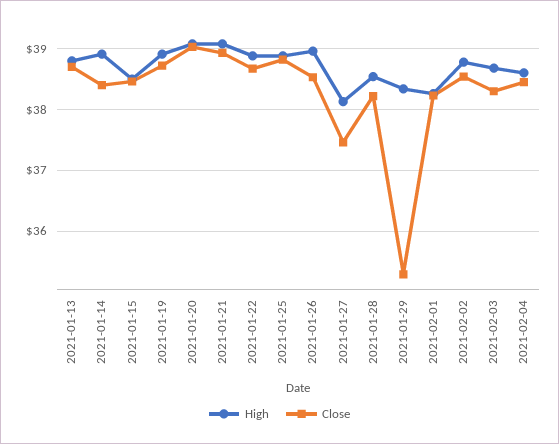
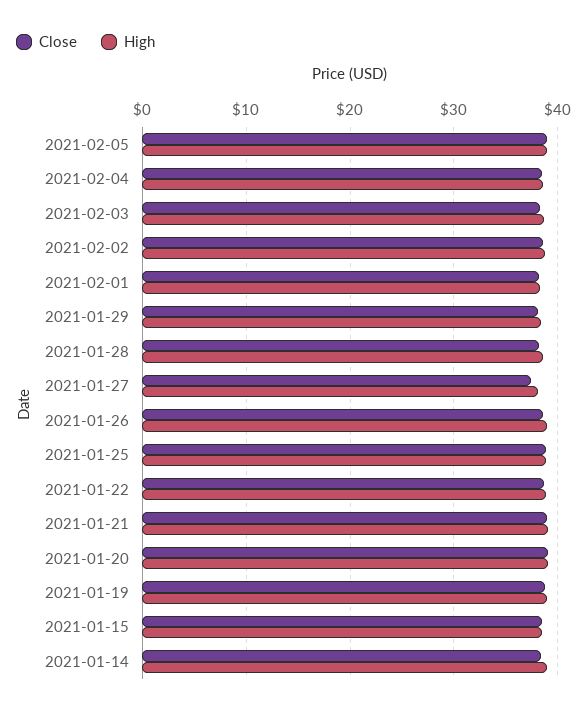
High, 2021-01-13: 38.8 -> none
Close, 2021-01-13: 38.7 -> none
Close, 2021-01-29: 35.3 -> 38
Close, 2021-02-05: none -> 39
High, 2021-02-05: none -> 39

